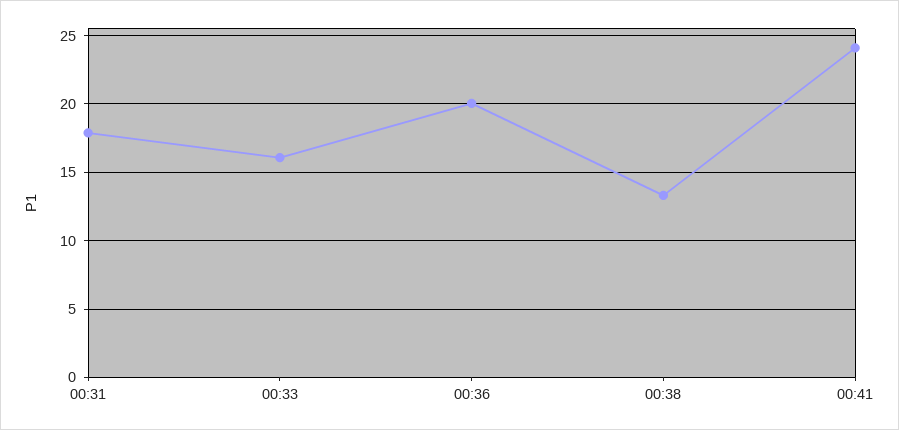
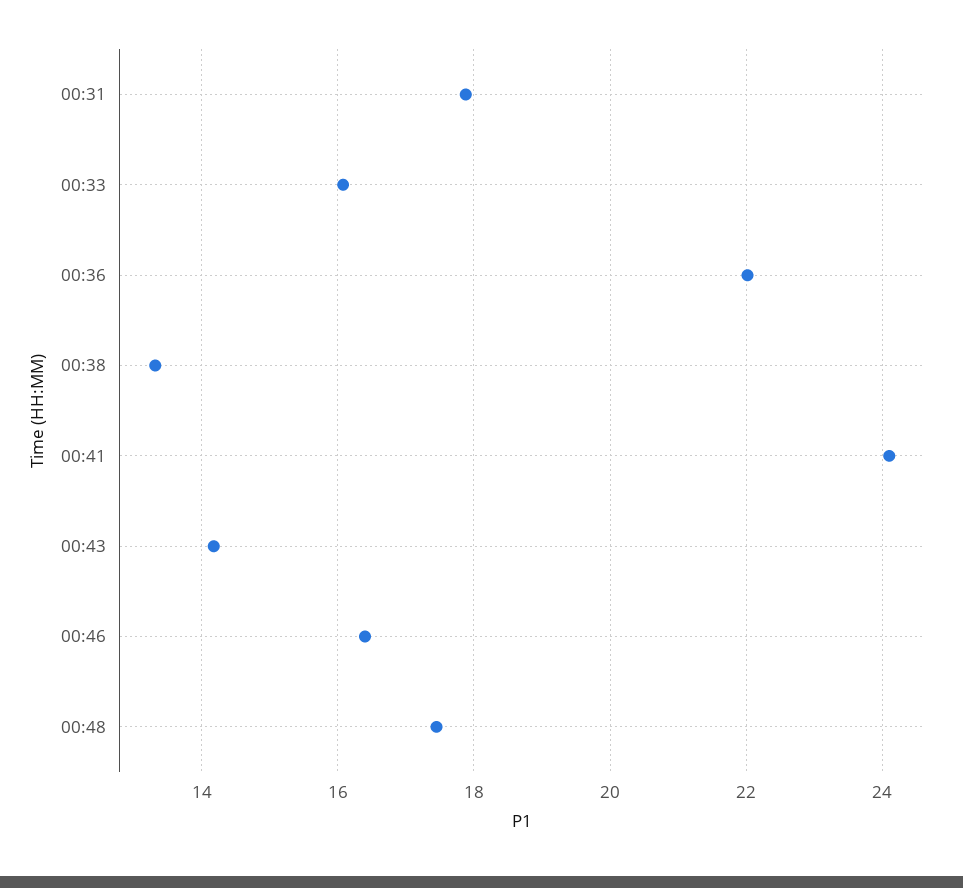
00:36: 20 -> 22
00:43: none -> 14.2
00:46: none -> 16.4
00:48: none -> 17.4

